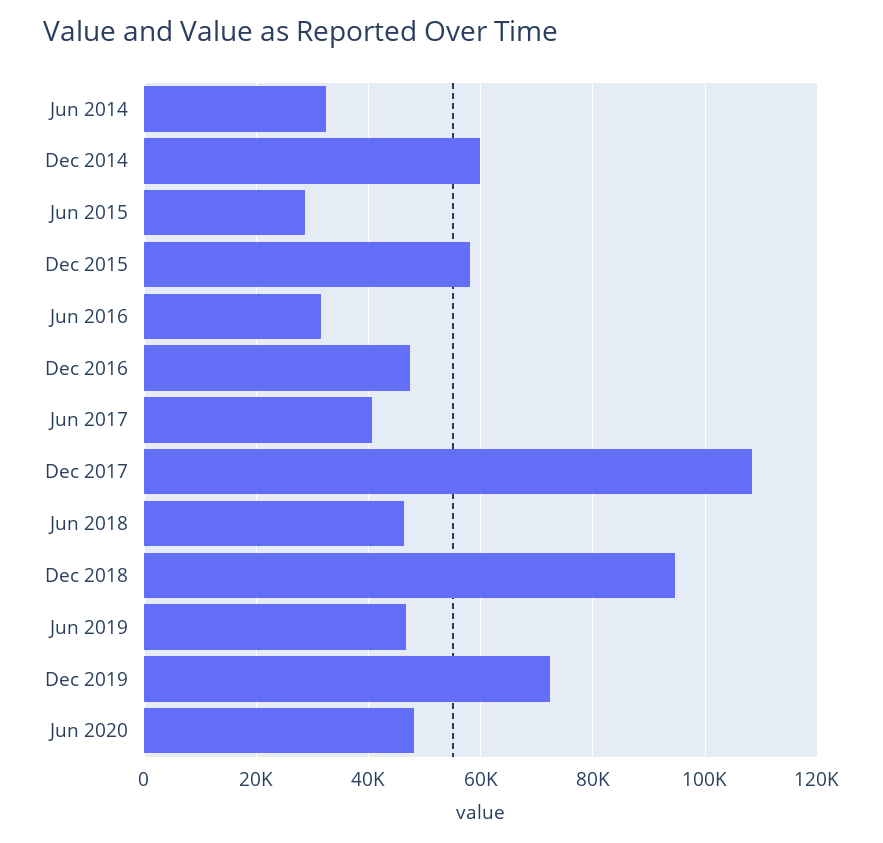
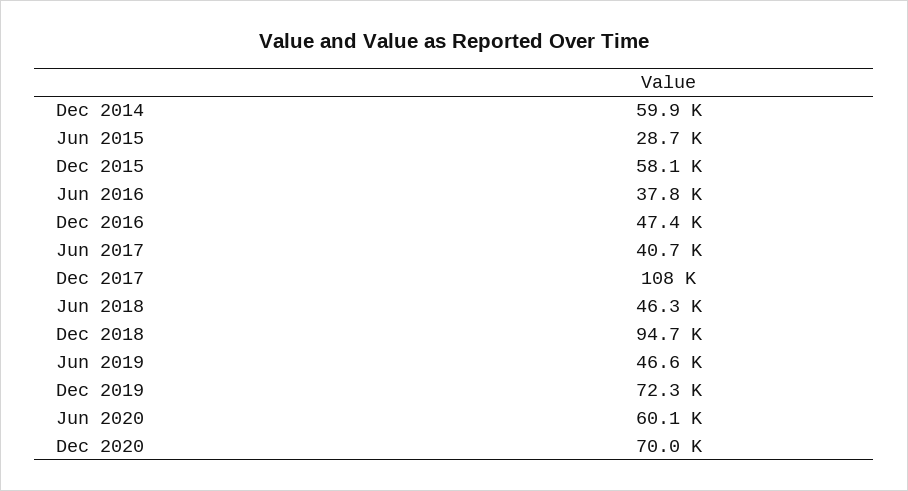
Jun 2014: 32000 -> none
Jun 2016: 32000 -> 37800
Jun 2020: 48000 -> 60100
Dec 2020: none -> 70000

